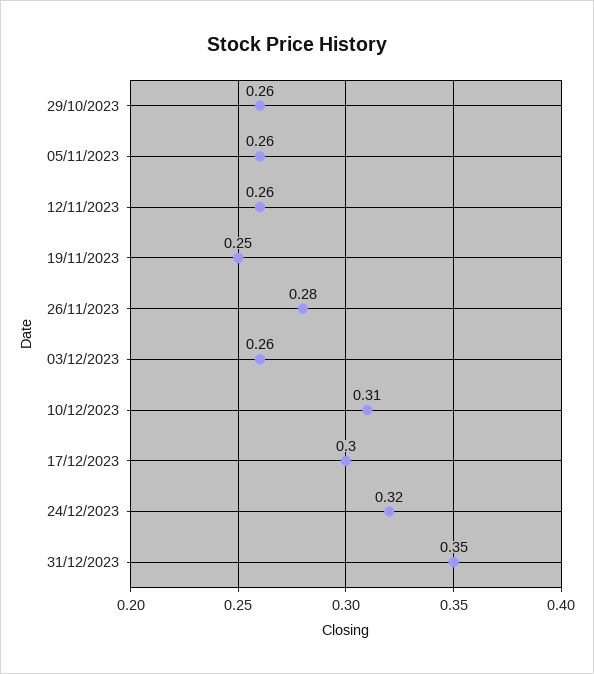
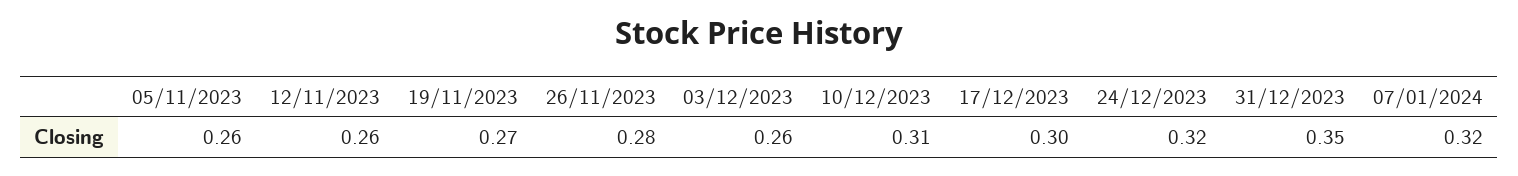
29/10/2023: 0.26 -> none
19/11/2023: 0.25 -> 0.27
07/01/2024: none -> 0.32

